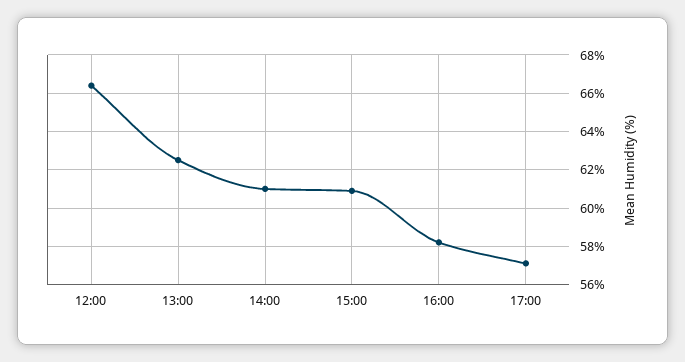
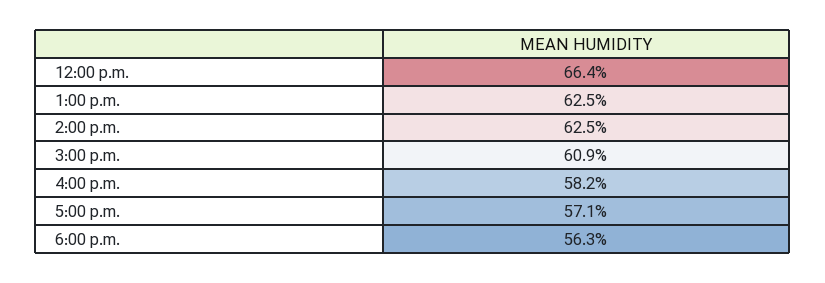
14:00: 61 -> 62.5
6:00 p.m.: none -> 56.3

